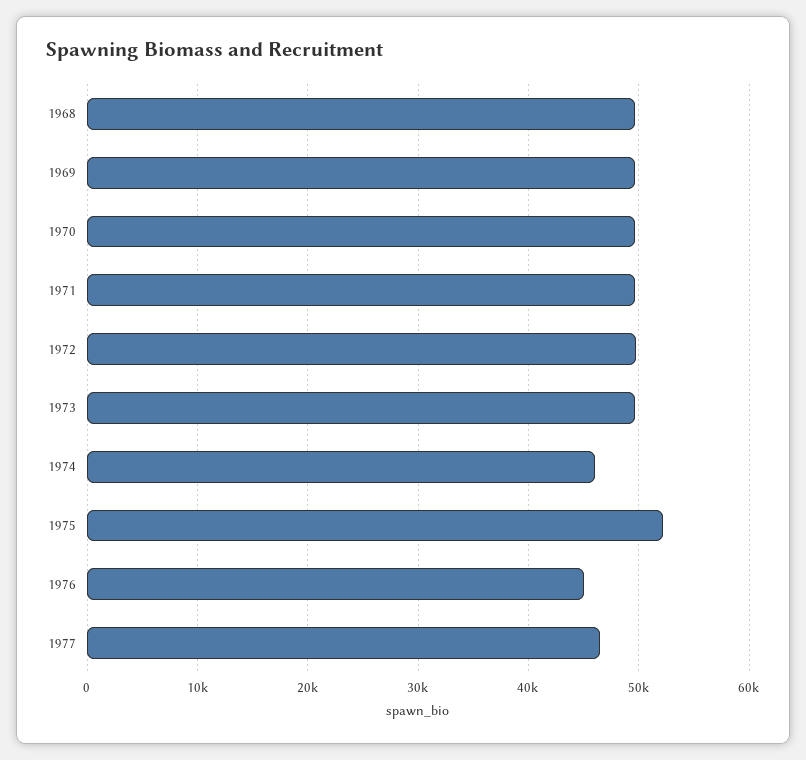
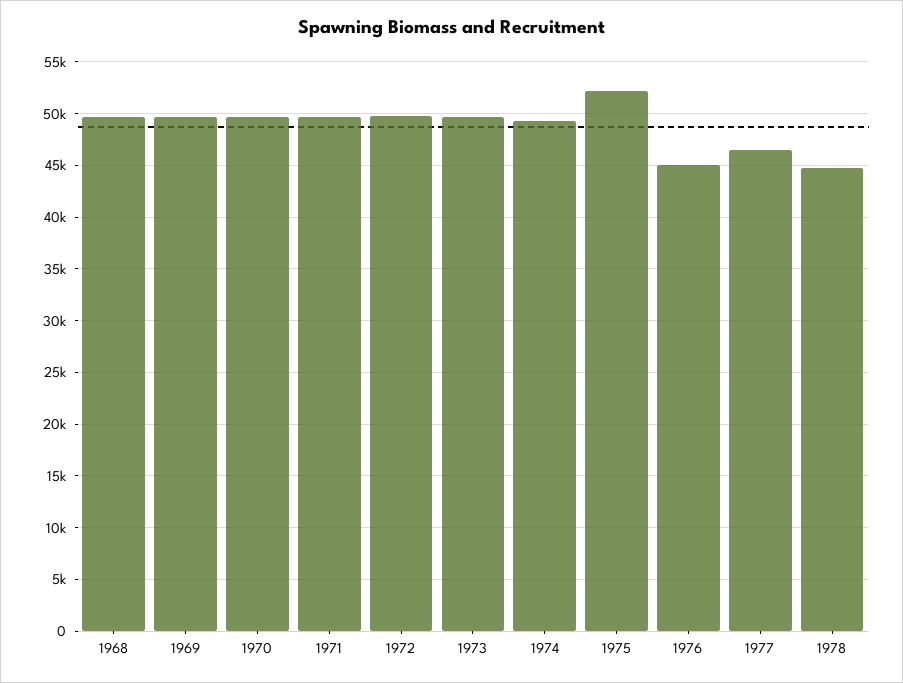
1974: 46000 -> 49000
1978: none -> 45000

